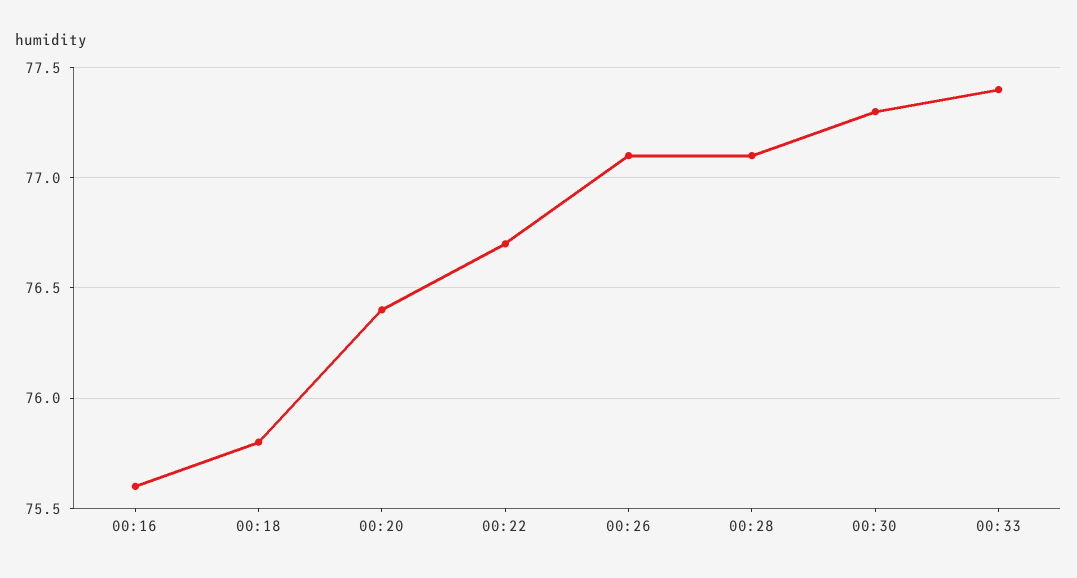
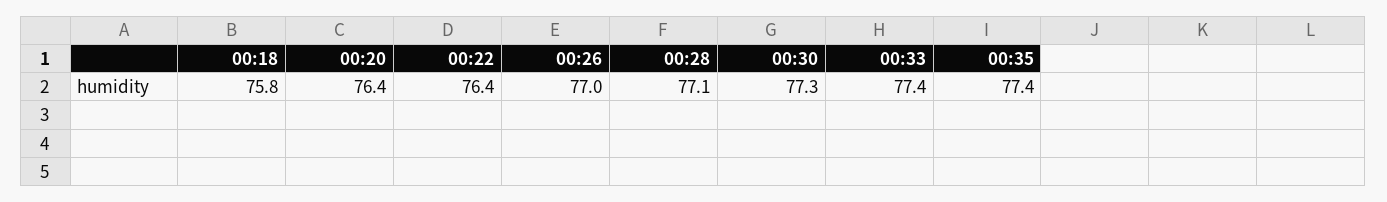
00:16: 75.6 -> none
00:22: 76.7 -> 76.4
00:26: 77.1 -> 77
00:35: none -> 77.4

